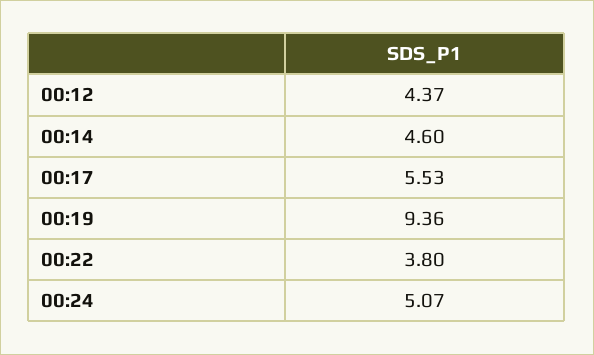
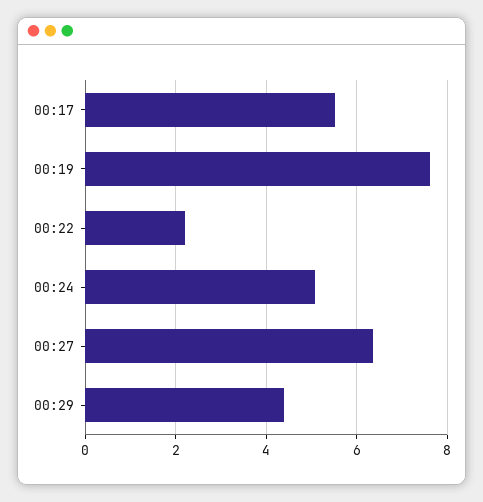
00:12: 4.37 -> none
00:14: 4.6 -> none
00:19: 9.36 -> 7.6
00:22: 3.8 -> 2.2
00:27: none -> 6.4
00:29: none -> 4.4

